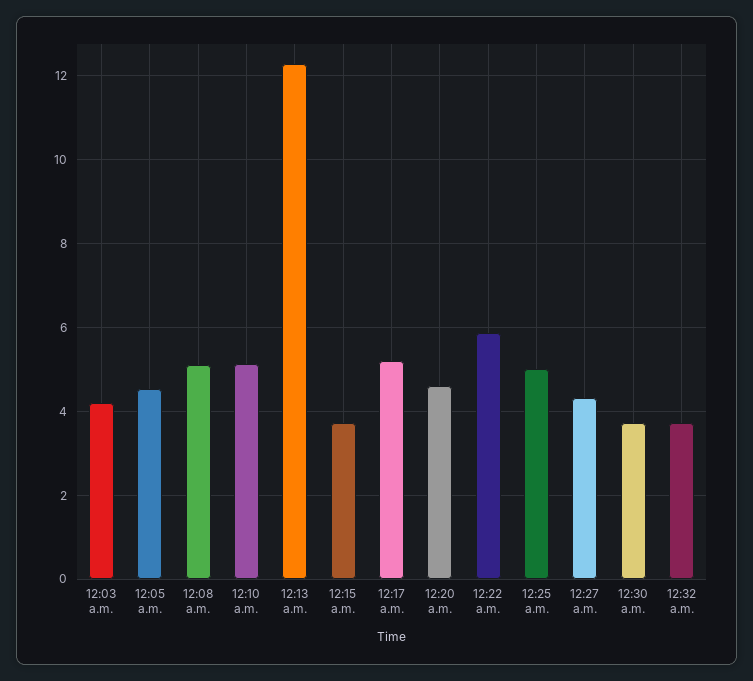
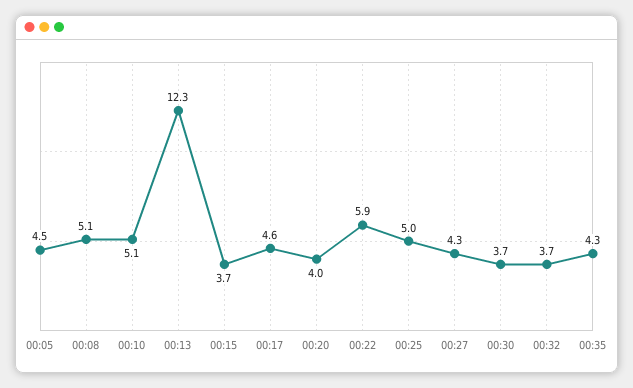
12:03 a.m.: 4.2 -> none
12:17 a.m.: 5.2 -> 4.6
12:20 a.m.: 4.6 -> 4
00:35: none -> 4.3

